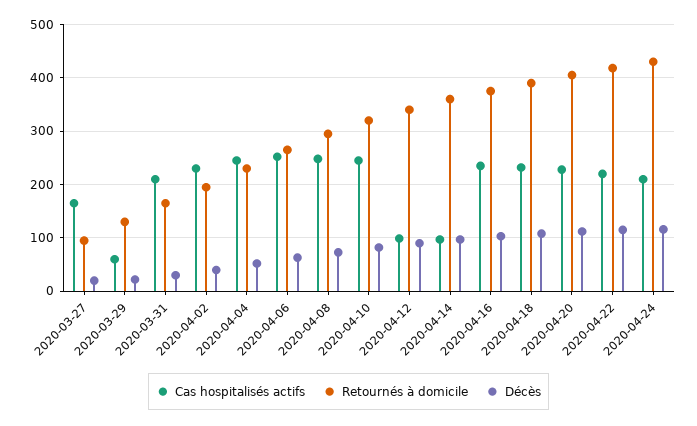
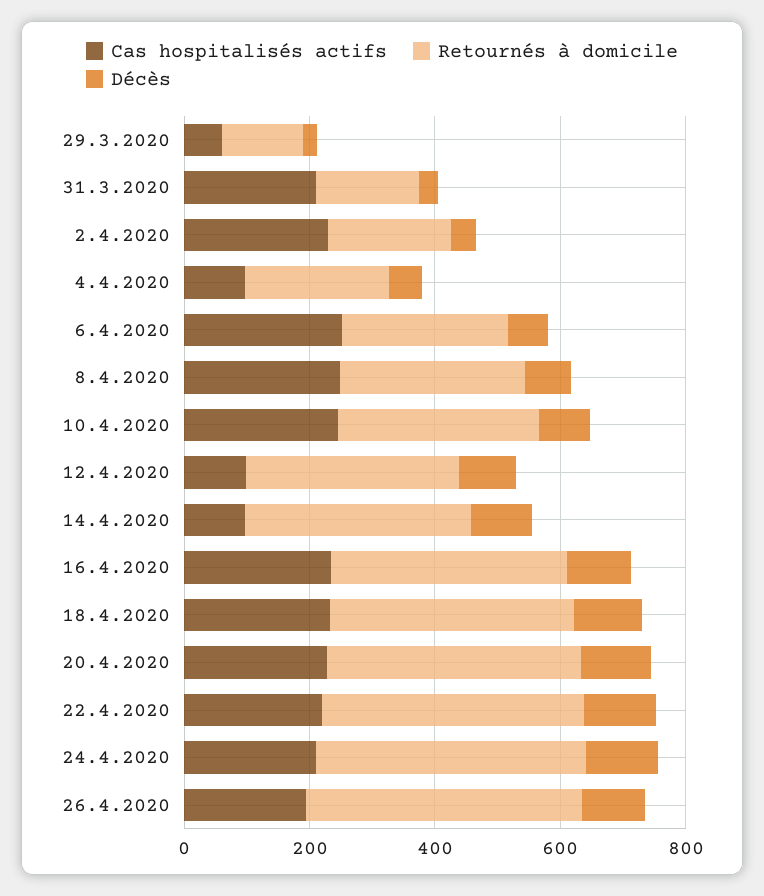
Cas hospitalisés actifs, 2020-03-27: 160 -> none
Retournés à domicile, 2020-03-27: 100 -> none
Décès, 2020-03-27: 20 -> none
Cas hospitalisés actifs, 2020-04-04: 240 -> 100
Cas hospitalisés actifs, 26.4.2020: none -> 200
Retournés à domicile, 26.4.2020: none -> 450
Décès, 26.4.2020: none -> 100

